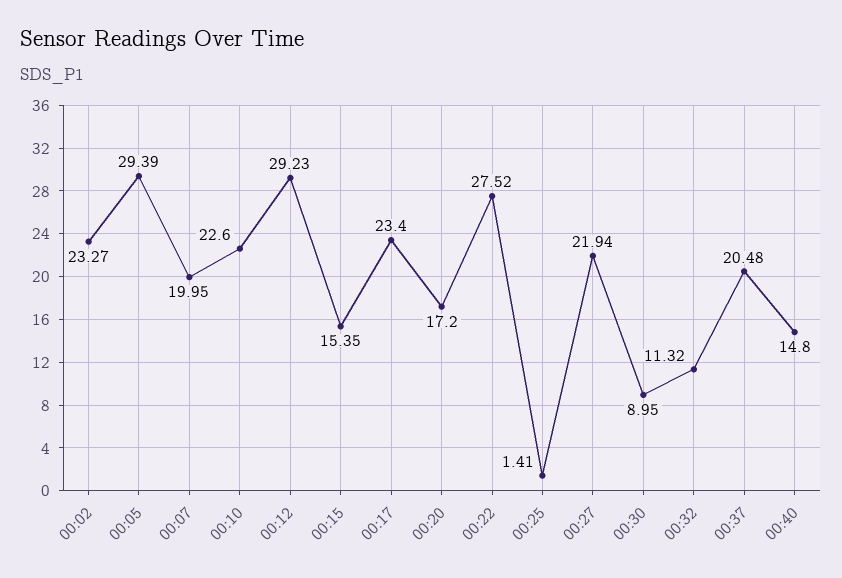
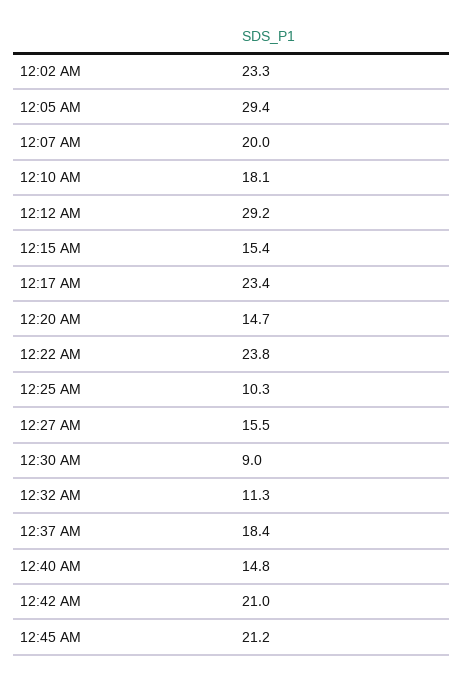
00:10: 22.6 -> 18.1
00:20: 17.2 -> 14.7
00:22: 27.52 -> 23.8
00:25: 1.41 -> 10.3
00:27: 21.94 -> 15.5
00:37: 20.48 -> 18.4
12:42 AM: none -> 21
12:45 AM: none -> 21.2

